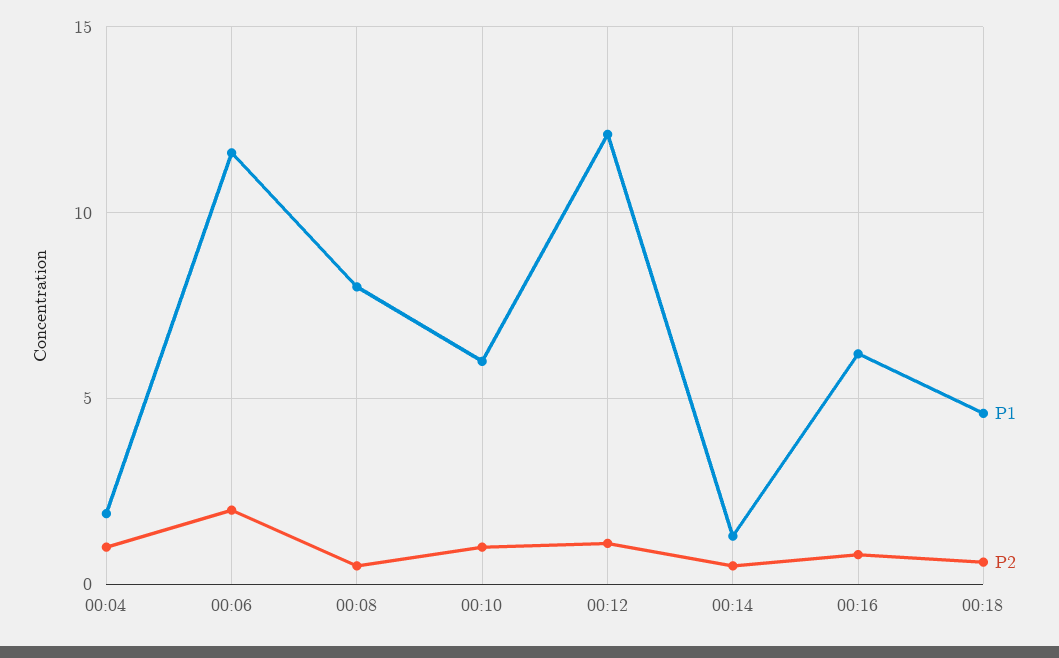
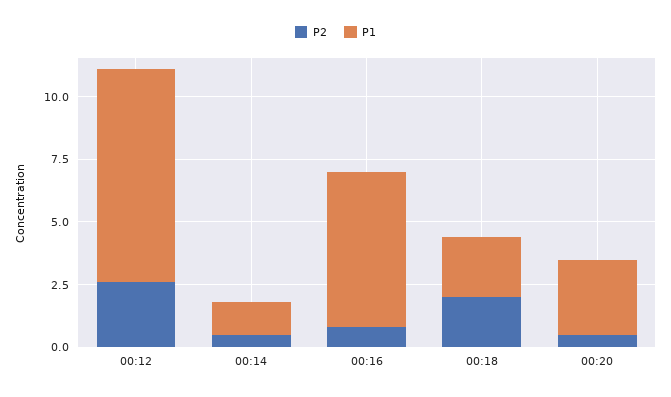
P1, 00:04: 2 -> none
P2, 00:04: 1 -> none
P1, 00:06: 11.5 -> none
P2, 00:06: 2 -> none
P1, 00:08: 8 -> none
P2, 00:08: 0.5 -> none
P1, 00:10: 6 -> none
P2, 00:10: 1 -> none
P1, 00:12: 12 -> 8.5
P2, 00:12: 1 -> 2.5
P1, 00:18: 4.5 -> 2.5
P2, 00:18: 0.5 -> 2
P2, 00:20: none -> 0.5
P1, 00:20: none -> 3

